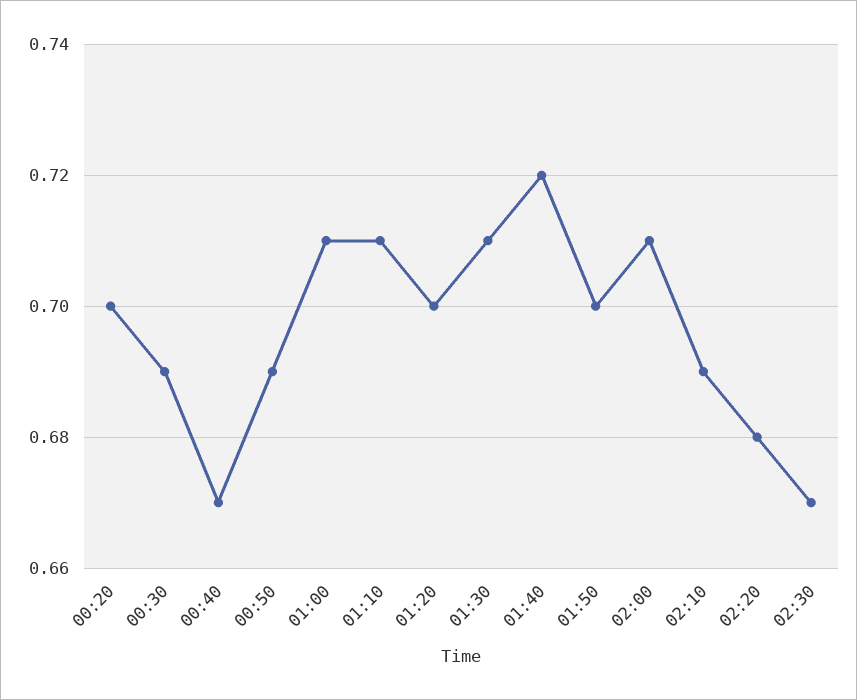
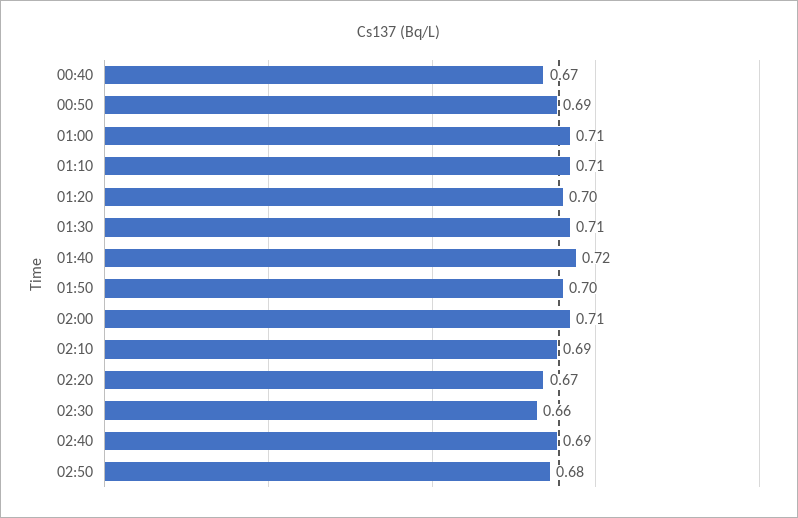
00:20: 0.7 -> none
00:30: 0.69 -> none
02:20: 0.68 -> 0.67
02:30: 0.67 -> 0.66
02:40: none -> 0.69
02:50: none -> 0.68

